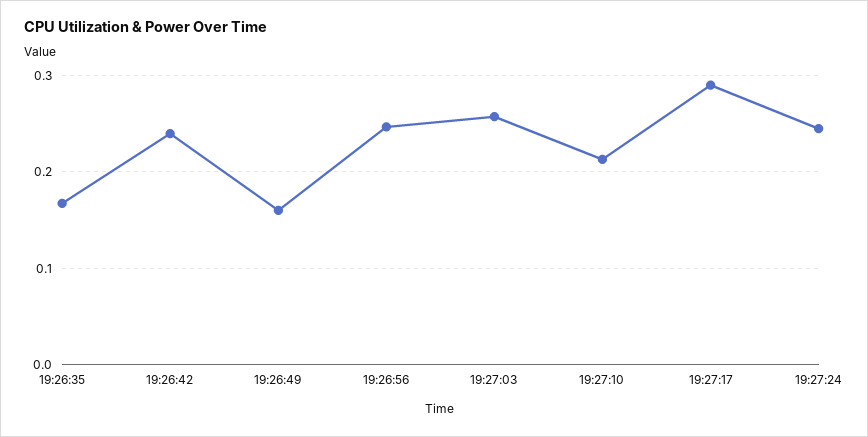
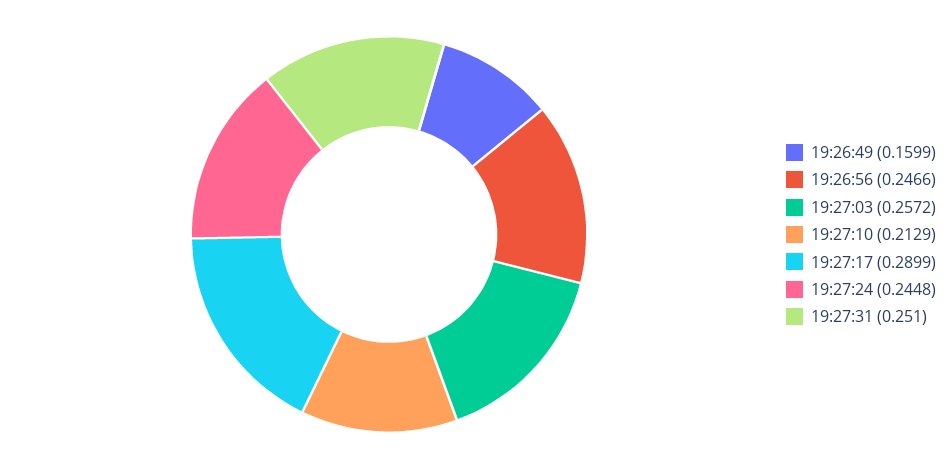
19:26:35: 0.17 -> none
19:26:42: 0.24 -> none
19:27:31: none -> 0.251

